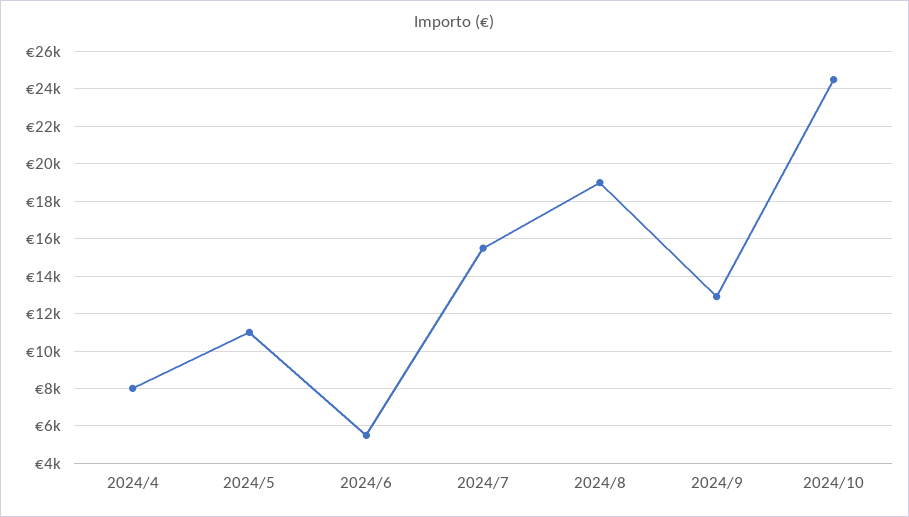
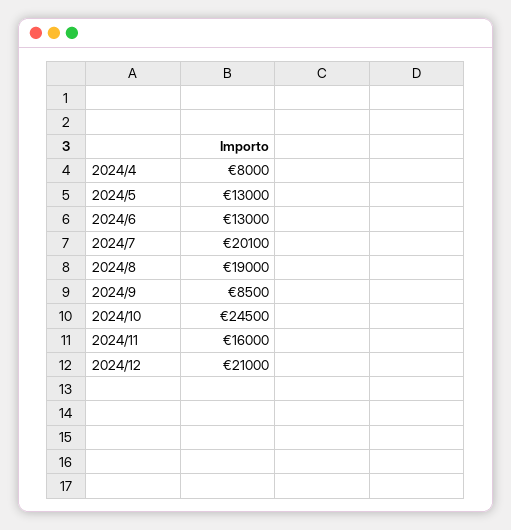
2024/5: 11000 -> 13000
2024/6: 5500 -> 13000
2024/7: 15500 -> 20100
2024/9: 13000 -> 8500
2024/11: none -> 16000
2024/12: none -> 21000

